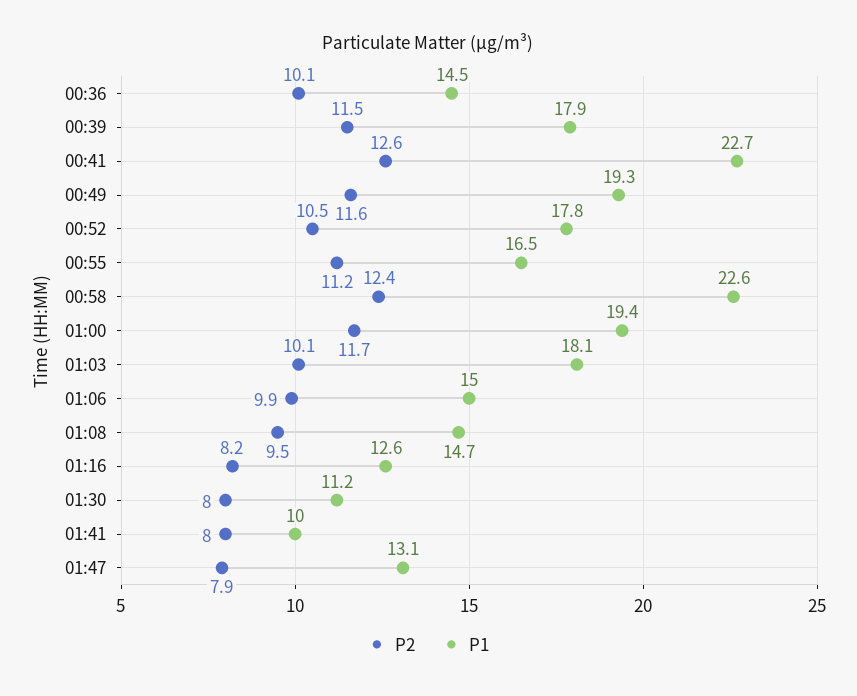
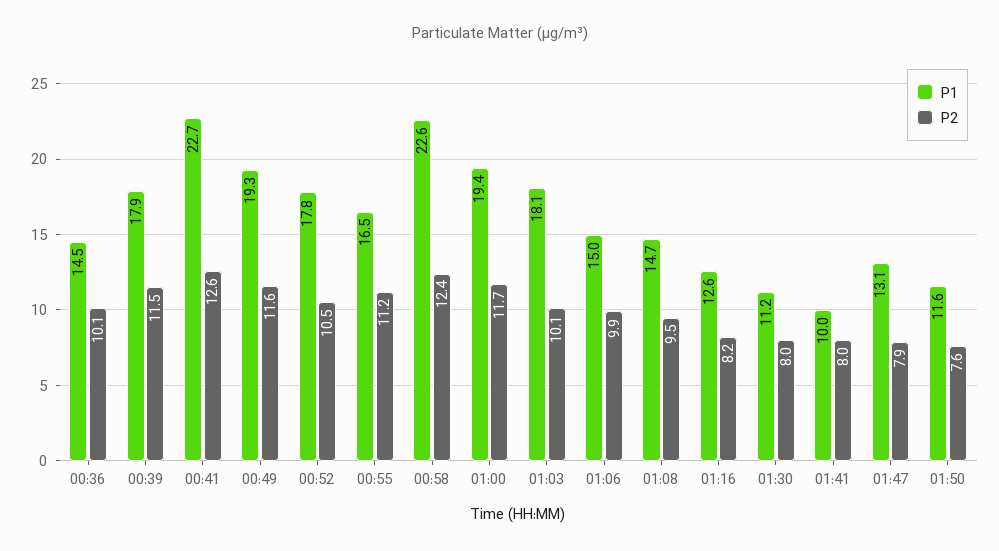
P1, 01:50: none -> 11.6
P2, 01:50: none -> 7.6

